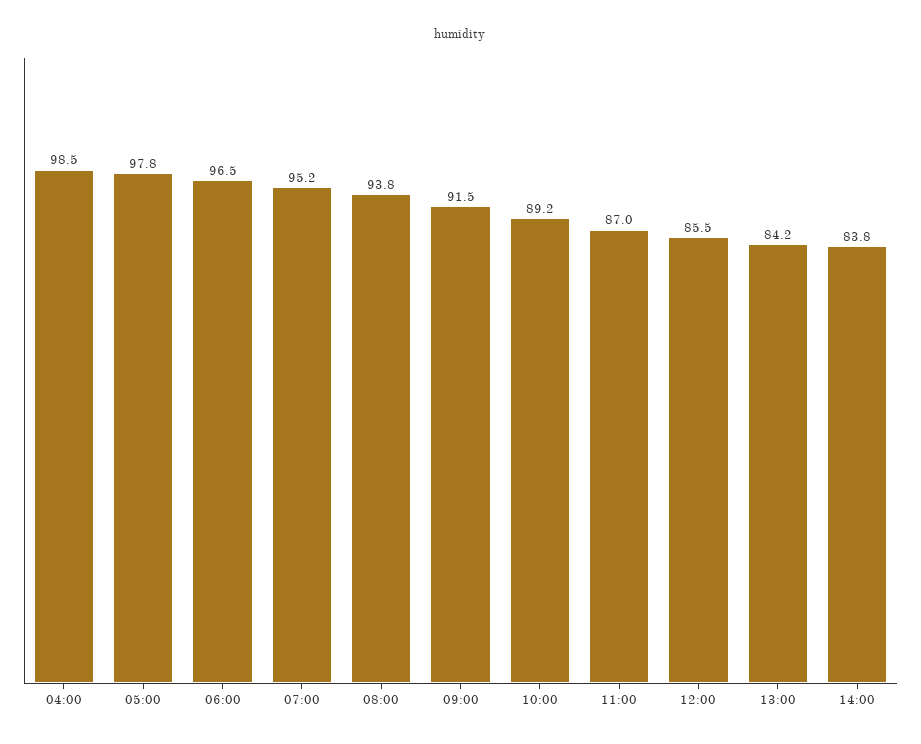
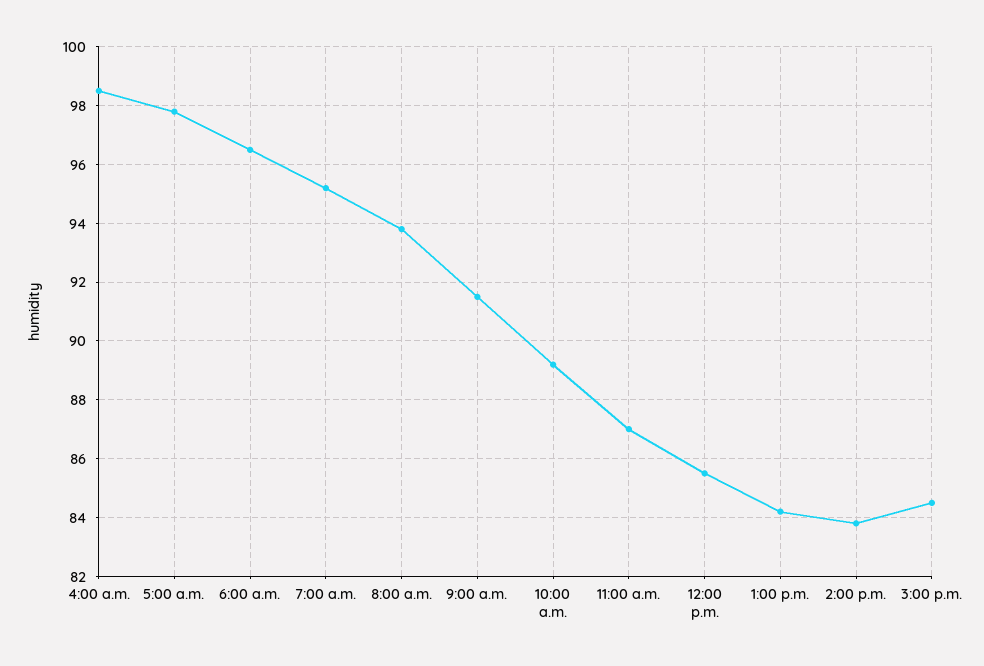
3:00 p.m.: none -> 84.5

